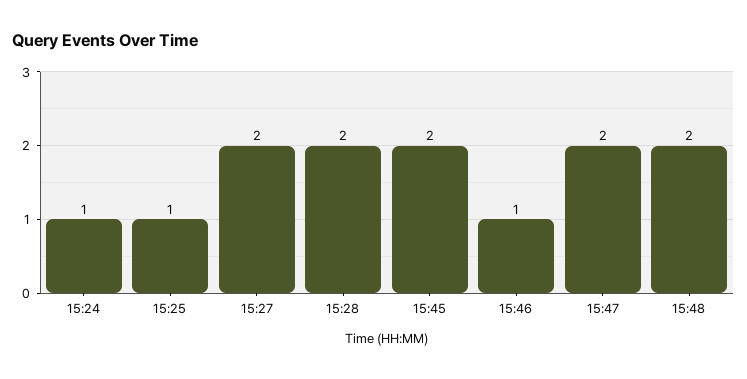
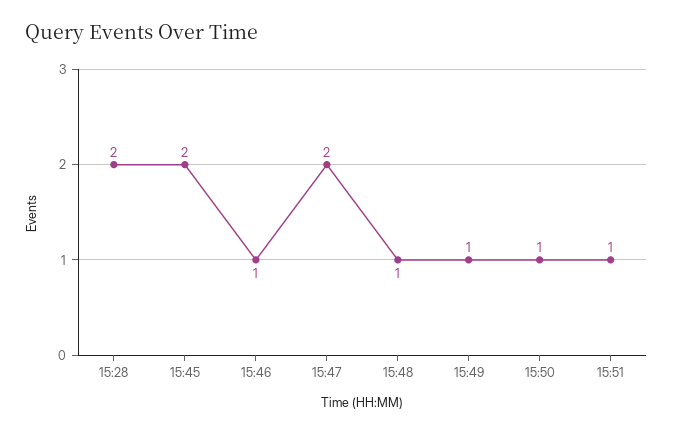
15:24: 1 -> none
15:25: 1 -> none
15:27: 2 -> none
15:48: 2 -> 1
15:49: none -> 1
15:50: none -> 1
15:51: none -> 1

